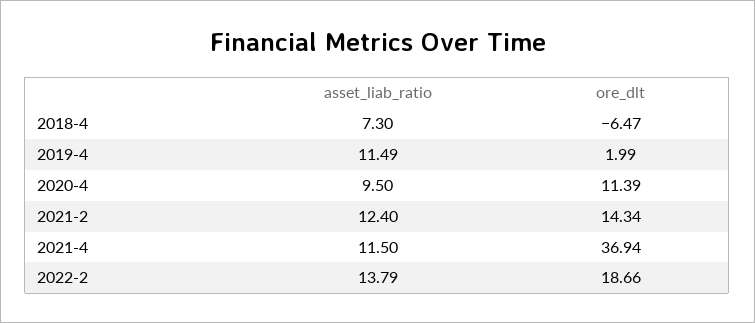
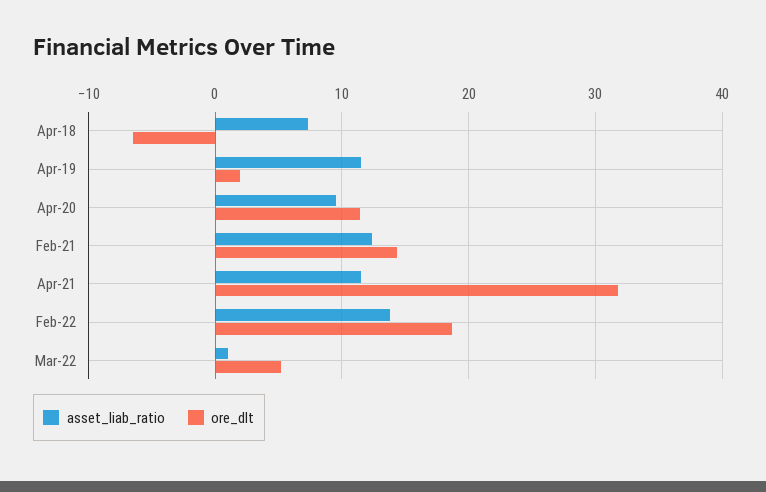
ore_dlt, 2021-4: 36.94 -> 32
asset_liab_ratio, Mar-22: none -> 1
ore_dlt, Mar-22: none -> 5

